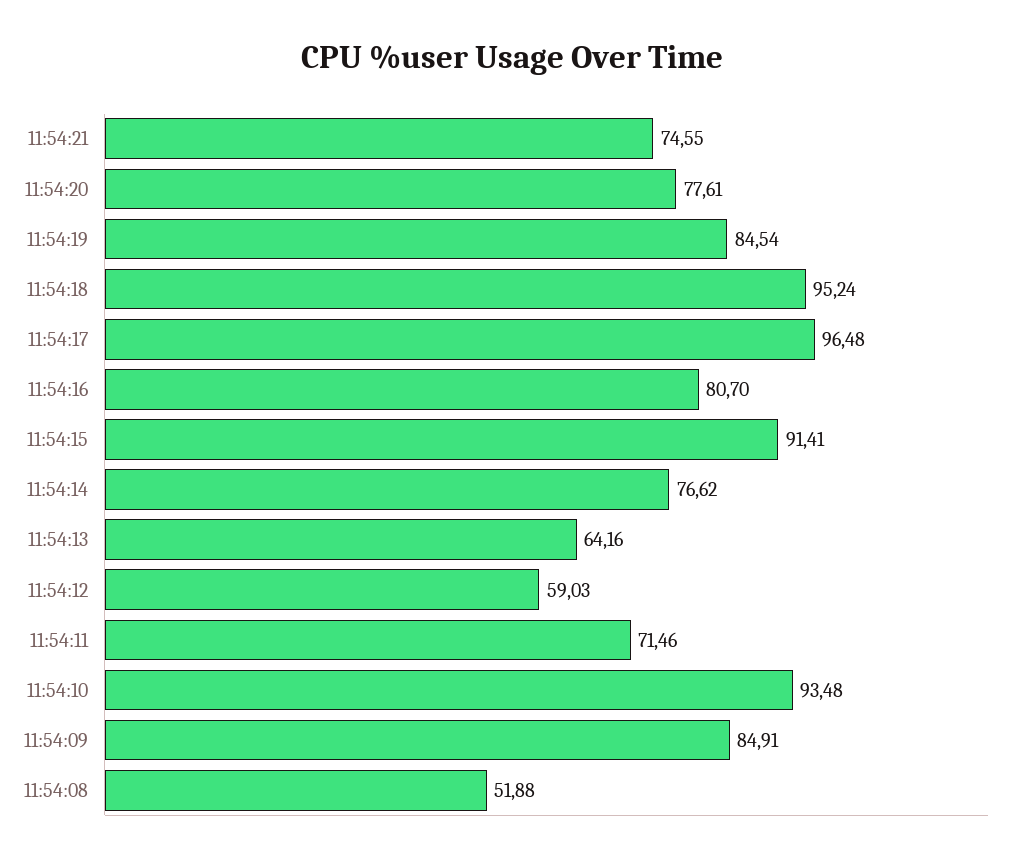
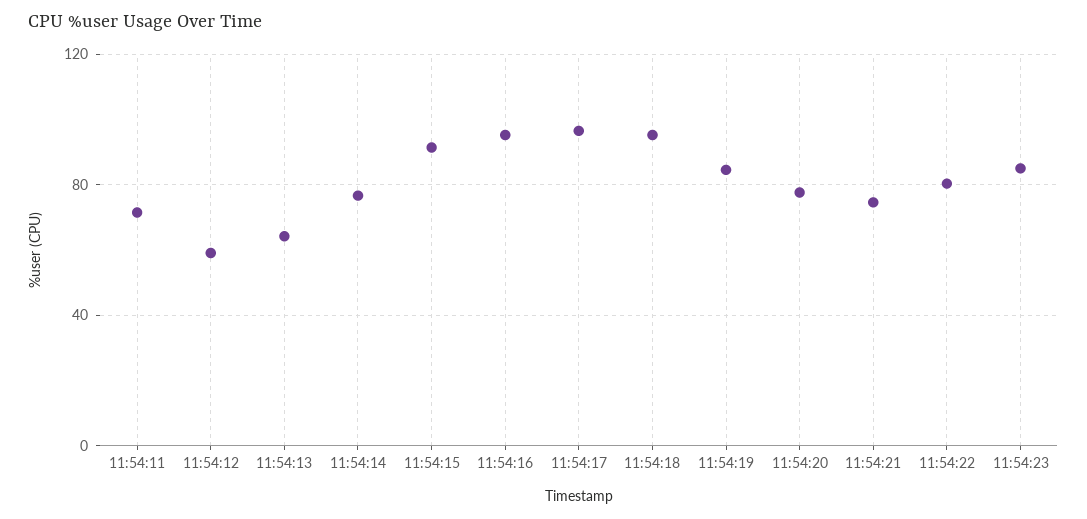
11:54:16: 80.7 -> 95
11:54:10: 93.48 -> none
11:54:09: 84.91 -> none
11:54:08: 51.88 -> none
11:54:22: none -> 80
11:54:23: none -> 85

